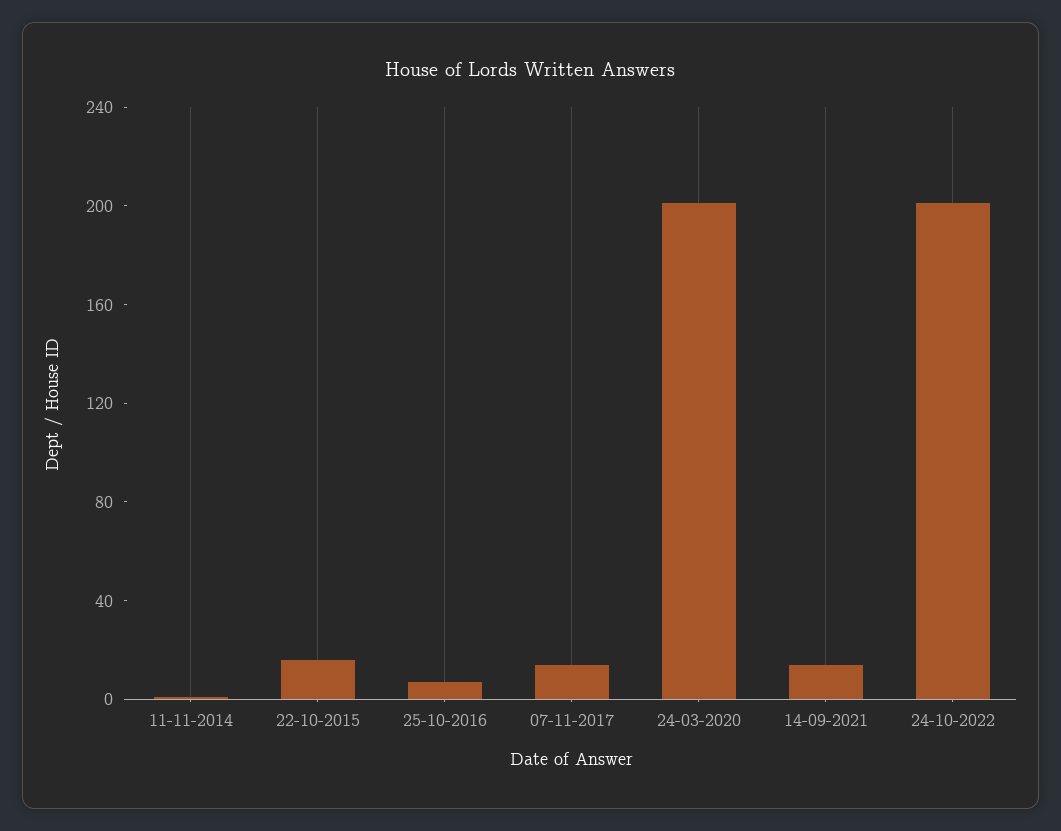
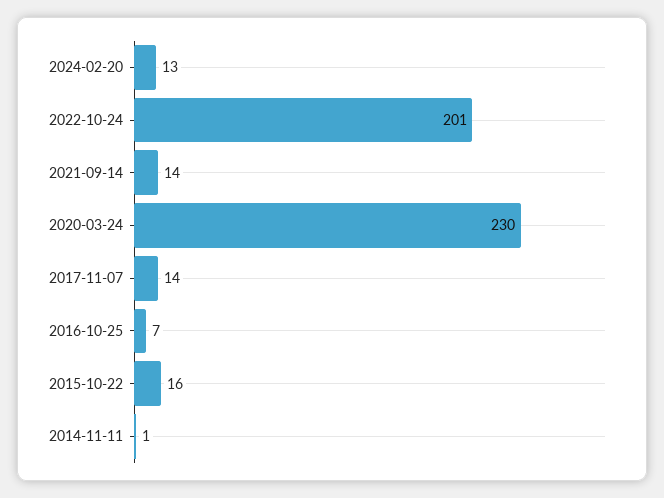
24-03-2020: 200 -> 230
2024-02-20: none -> 13

